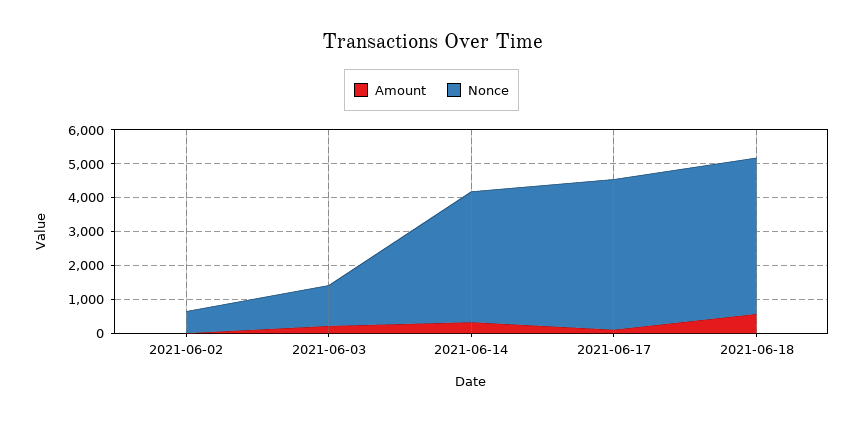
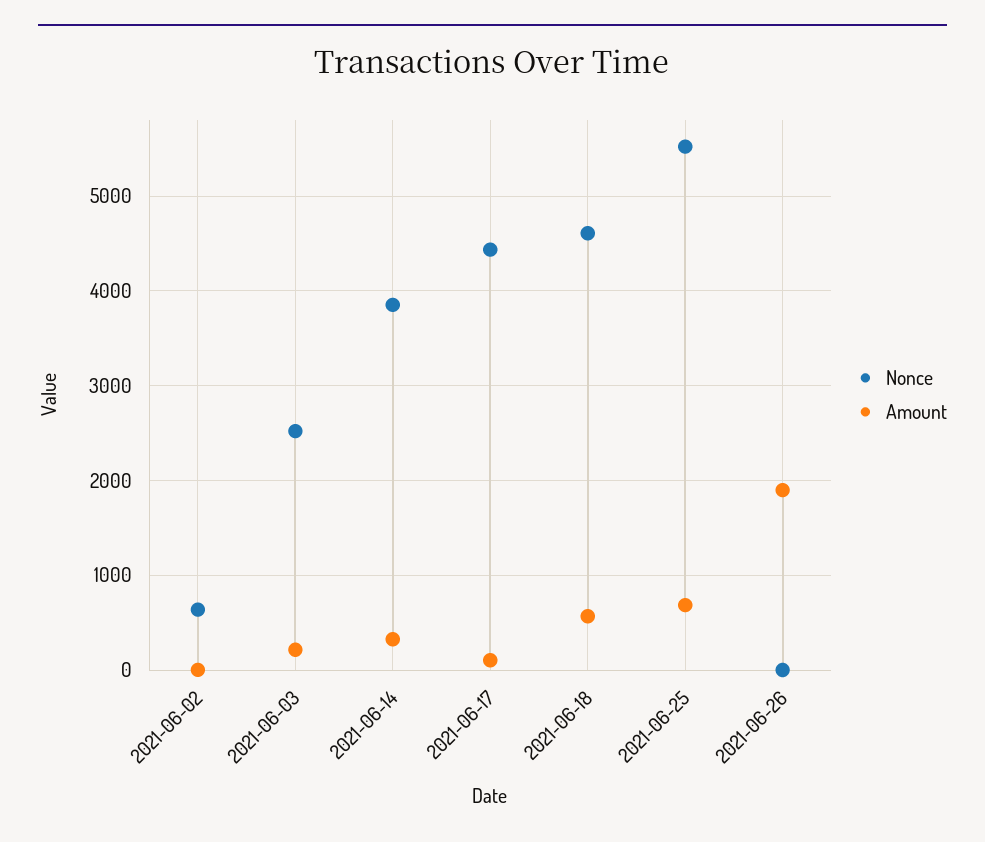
Nonce, 2021-06-03: 1250 -> 2500
Nonce, 2021-06-25: none -> 5500
Amount, 2021-06-25: none -> 700
Nonce, 2021-06-26: none -> 0
Amount, 2021-06-26: none -> 1900

